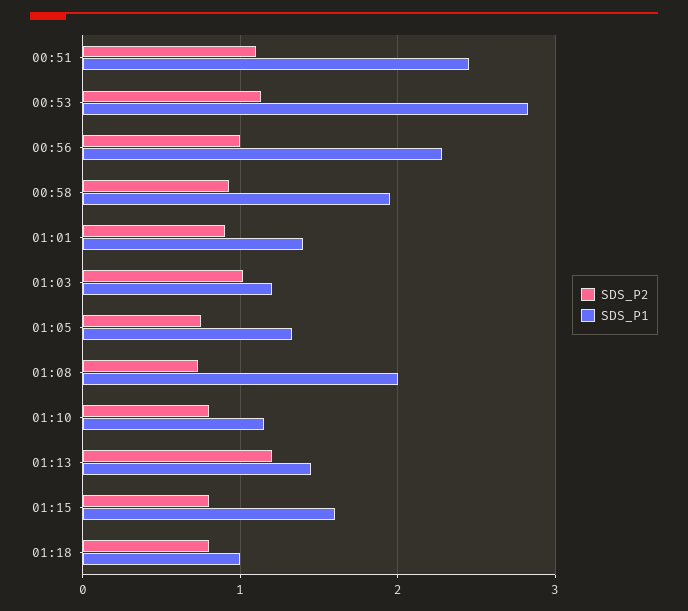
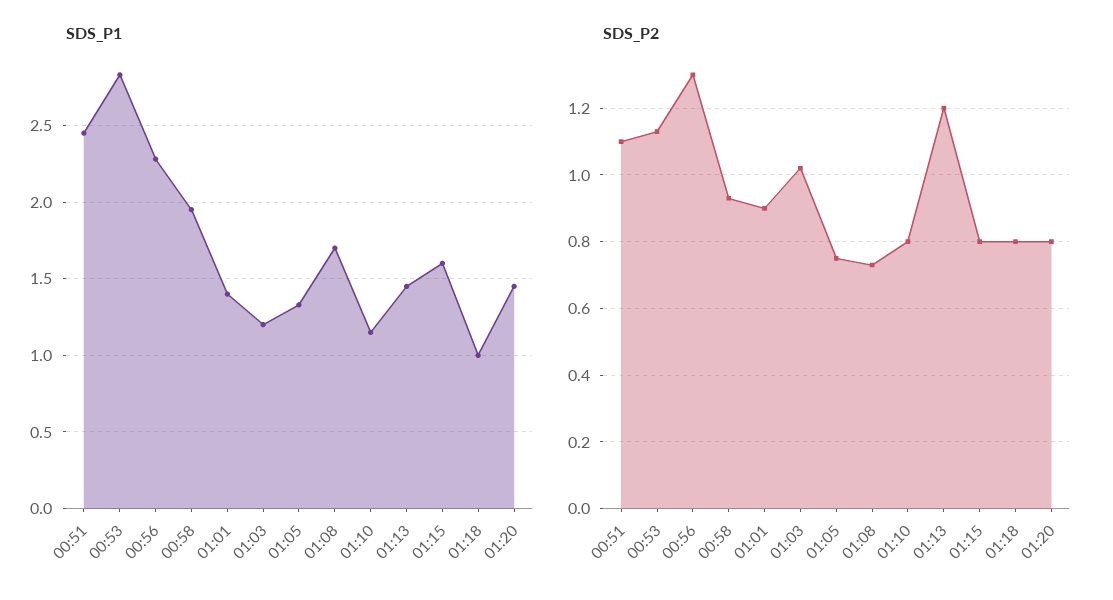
SDS_P2, 00:56: 1 -> 1.3
SDS_P1, 01:08: 2 -> 1.7
SDS_P1, 01:20: none -> 1.45
SDS_P2, 01:20: none -> 0.8

